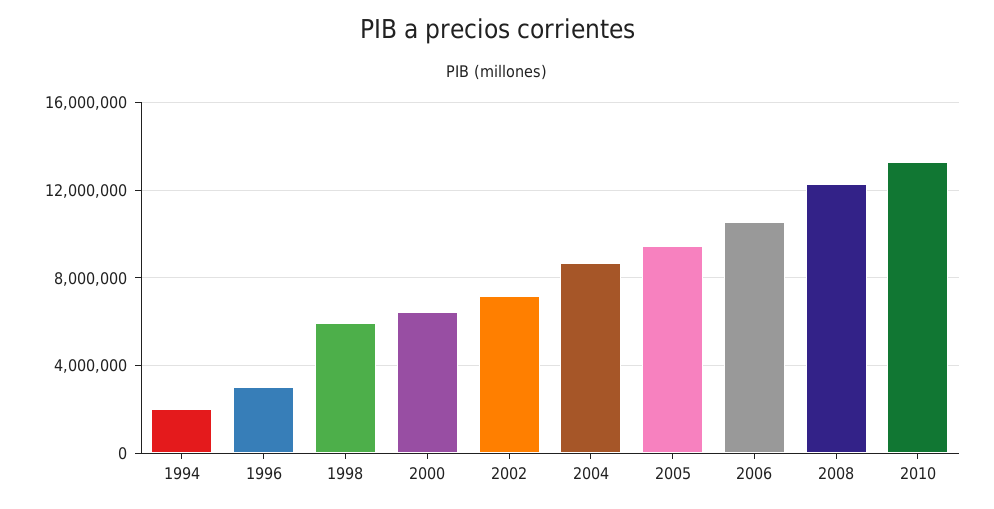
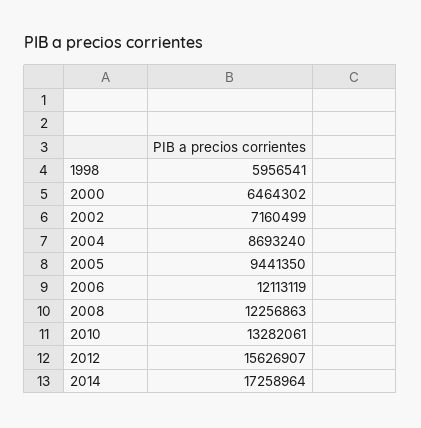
1994: 2000000 -> none
1996: 3000000 -> none
2006: 10500000 -> 12113119
2012: none -> 15626907
2014: none -> 17258964

